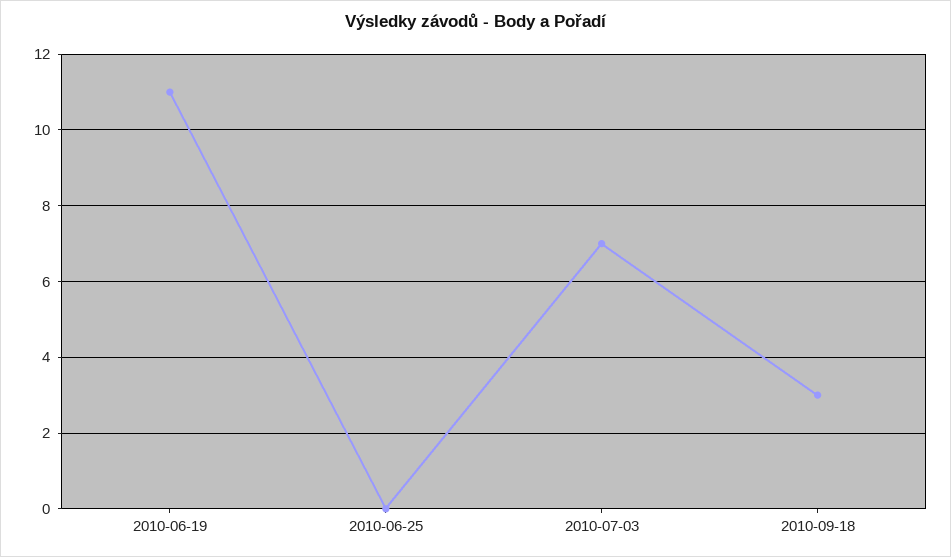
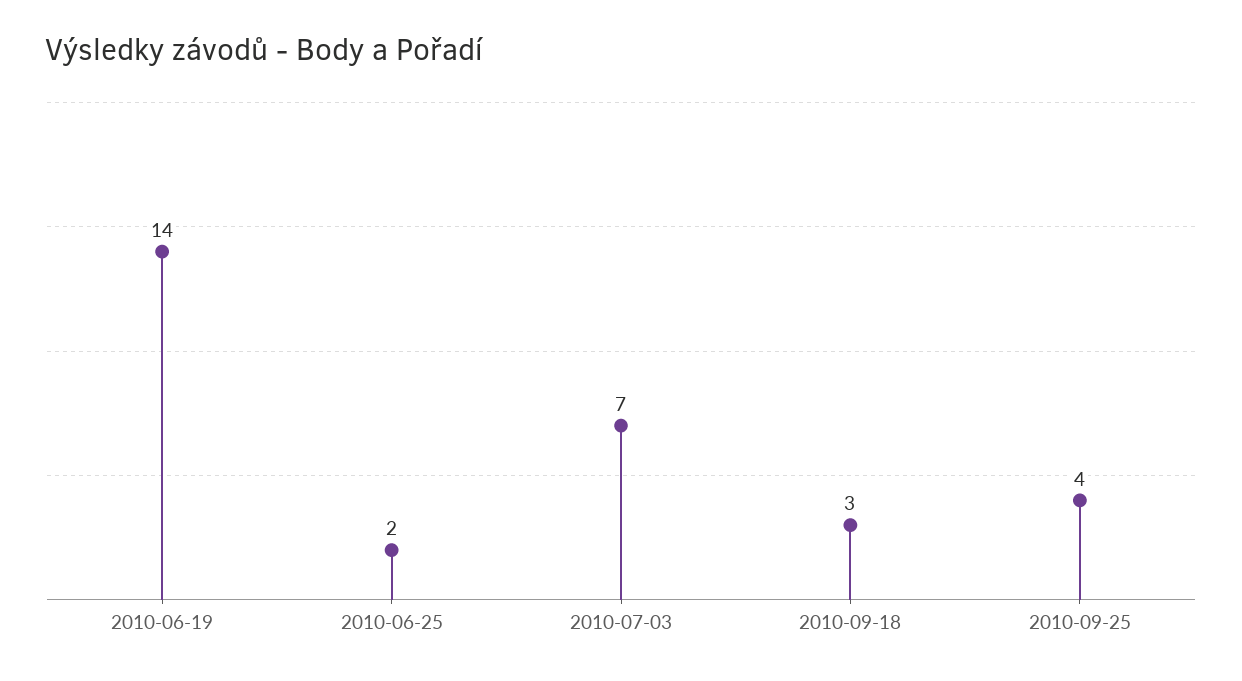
2010-06-19: 11 -> 14
2010-06-25: 0 -> 2
2010-09-25: none -> 4

